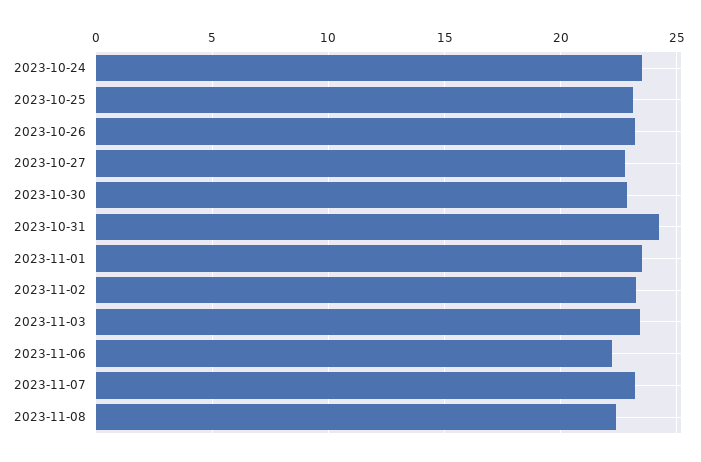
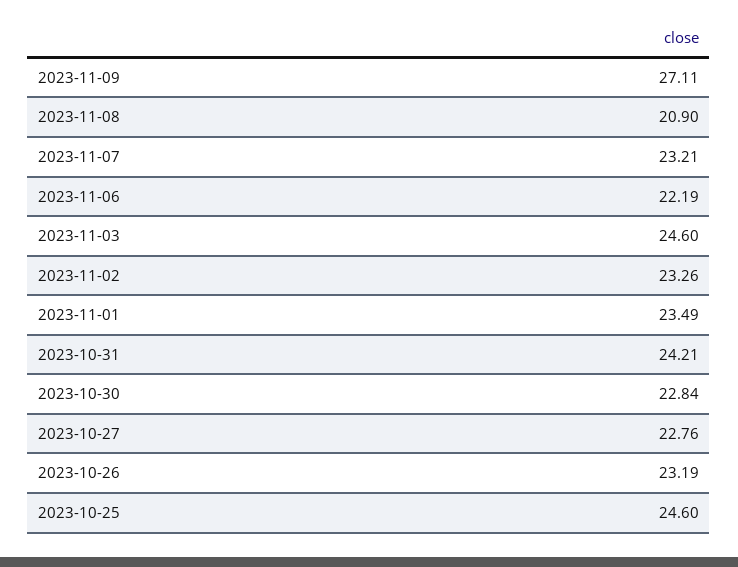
2023-10-24: 23.5 -> none
2023-10-25: 23 -> 24.6
2023-11-03: 23.5 -> 24.6
2023-11-08: 22.5 -> 20.9
2023-11-09: none -> 27.11

